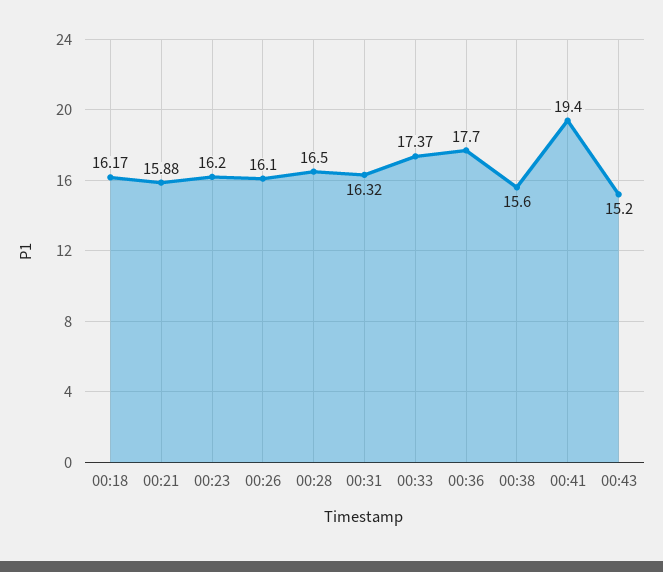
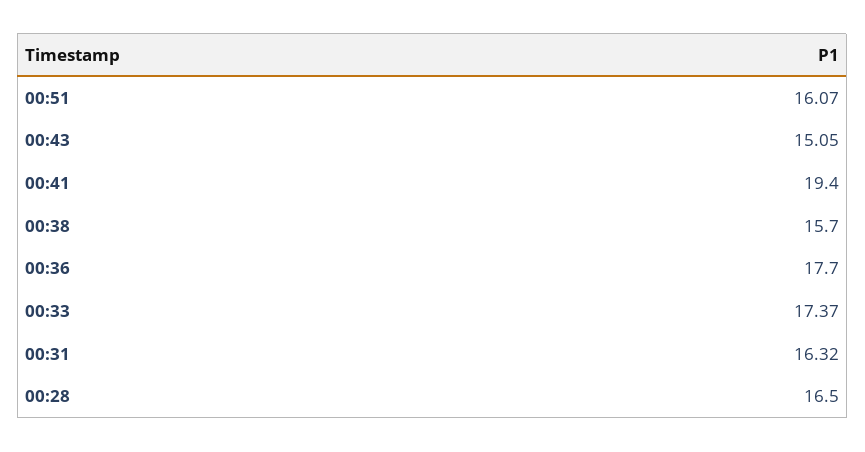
00:18: 16.17 -> none
00:21: 15.88 -> none
00:23: 16.2 -> none
00:26: 16.1 -> none
00:38: 15.6 -> 15.7
00:43: 15.2 -> 15.05
00:51: none -> 16.07

